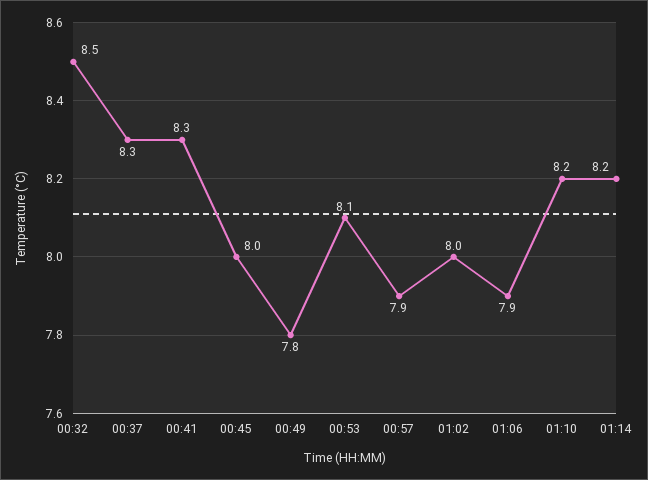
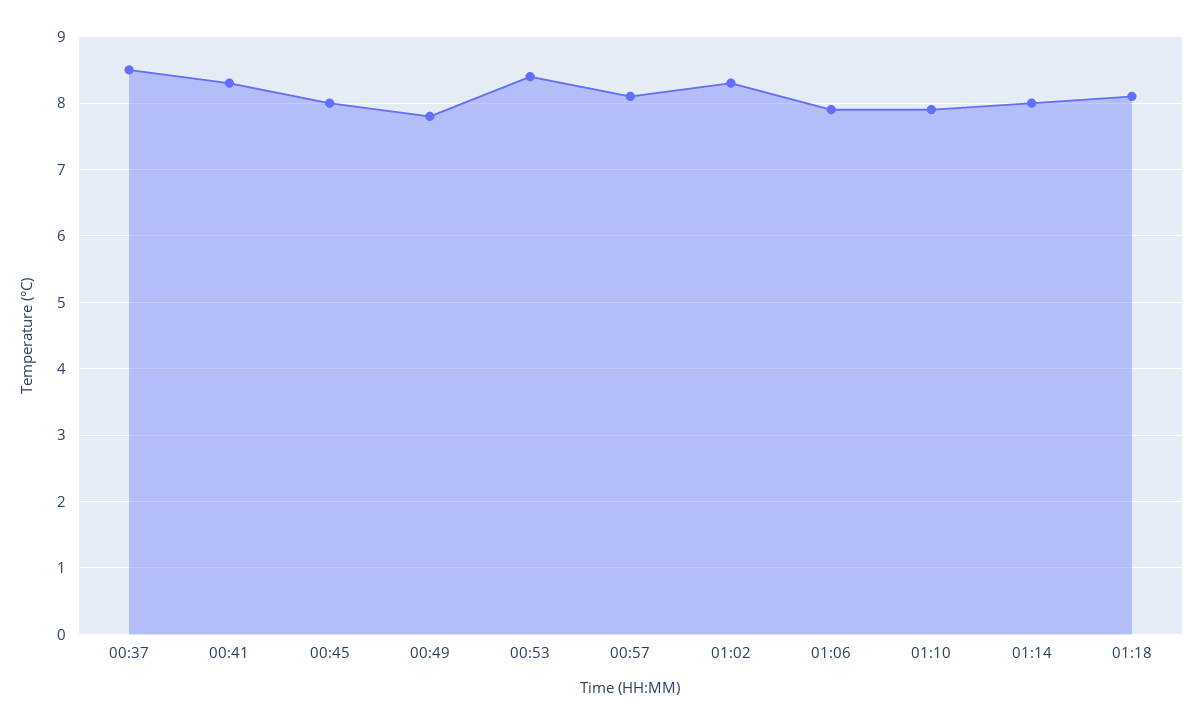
00:32: 8.5 -> none
00:37: 8.3 -> 8.5
00:53: 8.1 -> 8.4
00:57: 7.9 -> 8.1
01:02: 8 -> 8.3
01:10: 8.2 -> 7.9
01:14: 8.2 -> 8
01:18: none -> 8.1

